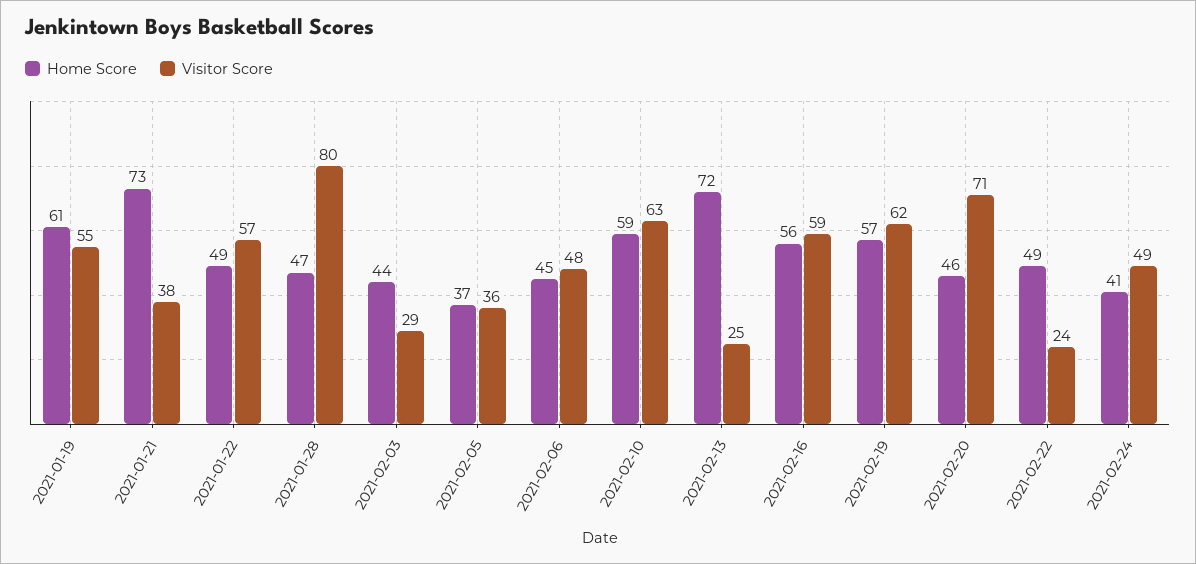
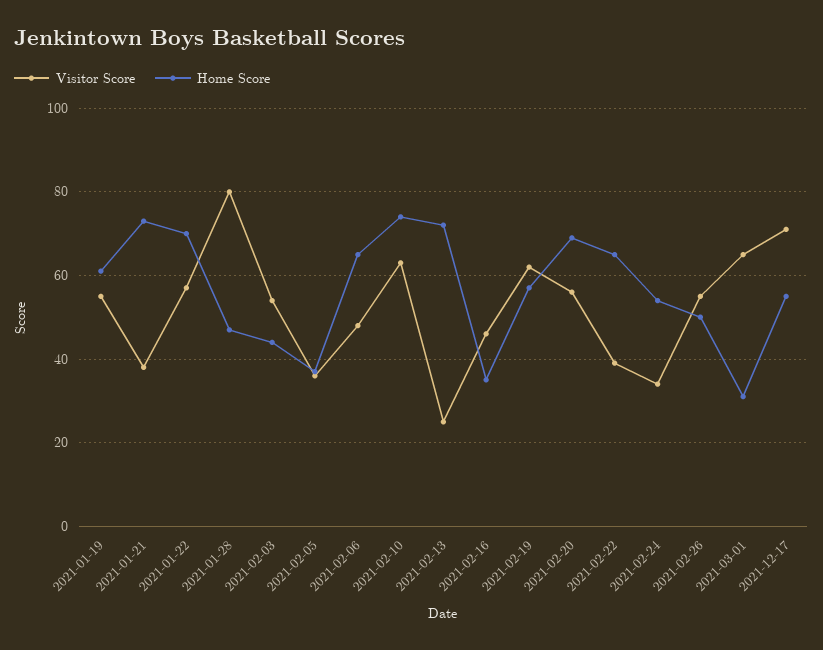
Home Score, 2021-01-22: 49 -> 70
Visitor Score, 2021-02-03: 29 -> 55
Home Score, 2021-02-06: 45 -> 65
Home Score, 2021-02-10: 59 -> 75
Home Score, 2021-02-16: 56 -> 35
Visitor Score, 2021-02-16: 59 -> 45
Home Score, 2021-02-20: 46 -> 70
Visitor Score, 2021-02-20: 71 -> 55
Home Score, 2021-02-22: 49 -> 65
Visitor Score, 2021-02-22: 24 -> 40
Home Score, 2021-02-24: 41 -> 55
Visitor Score, 2021-02-24: 49 -> 35
Visitor Score, 2021-02-26: none -> 55
Home Score, 2021-02-26: none -> 50
Visitor Score, 2021-03-01: none -> 65
Home Score, 2021-03-01: none -> 30
Visitor Score, 2021-12-17: none -> 70
Home Score, 2021-12-17: none -> 55

